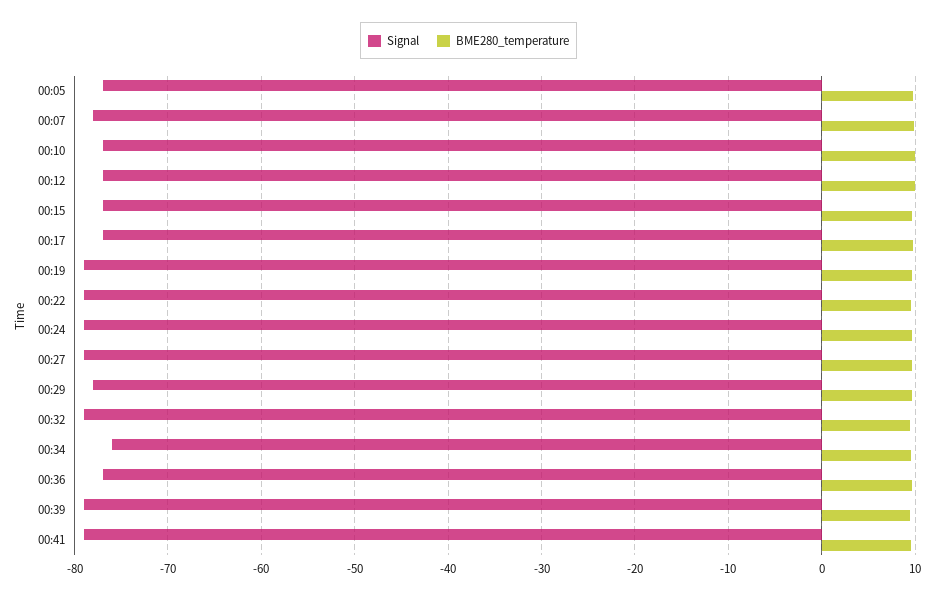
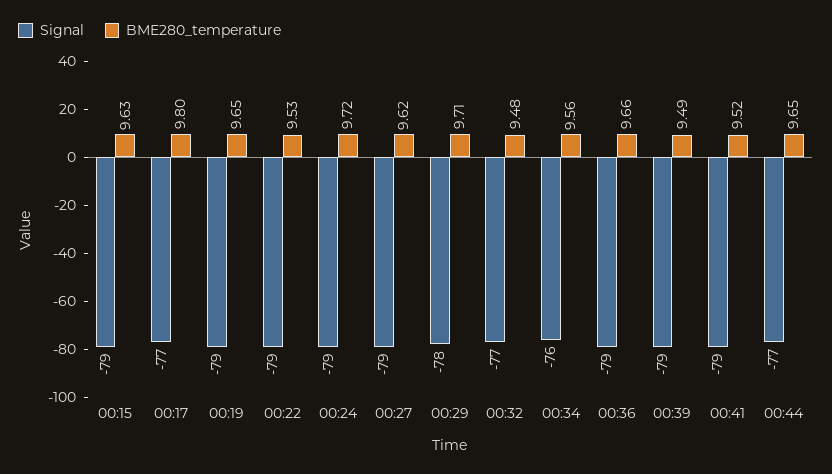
Signal, 00:05: -77 -> none
BME280_temperature, 00:05: 10 -> none
Signal, 00:07: -78 -> none
BME280_temperature, 00:07: 10 -> none
Signal, 00:10: -77 -> none
BME280_temperature, 00:10: 10 -> none
Signal, 00:12: -77 -> none
BME280_temperature, 00:12: 10 -> none
Signal, 00:15: -77 -> -79
Signal, 00:32: -79 -> -77
Signal, 00:36: -77 -> -79
Signal, 00:44: none -> -77
BME280_temperature, 00:44: none -> 9.65

